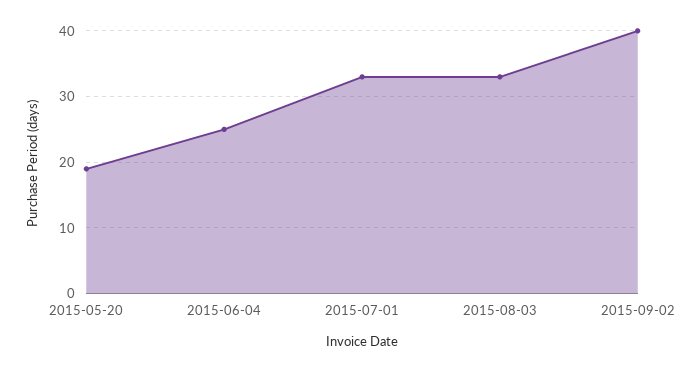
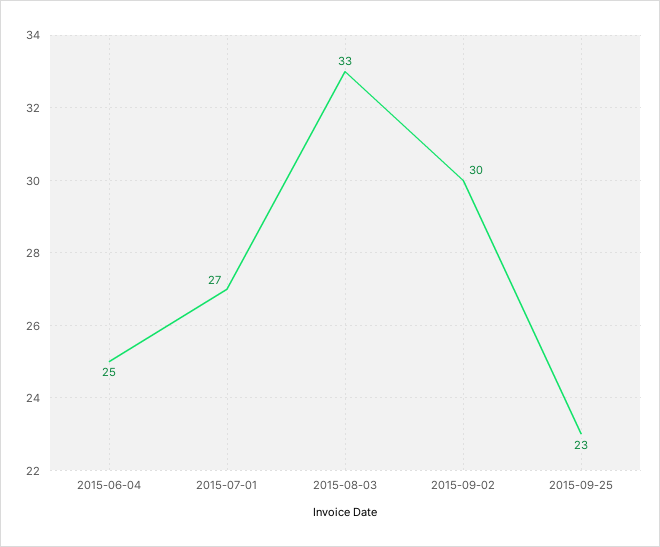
2015-05-20: 19 -> none
2015-07-01: 33 -> 27
2015-09-02: 40 -> 30
2015-09-25: none -> 23

